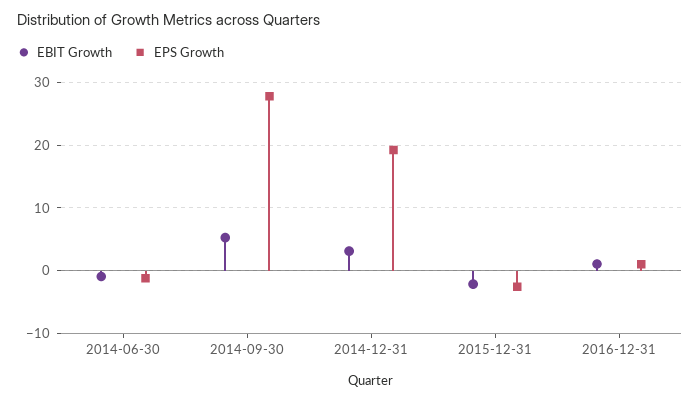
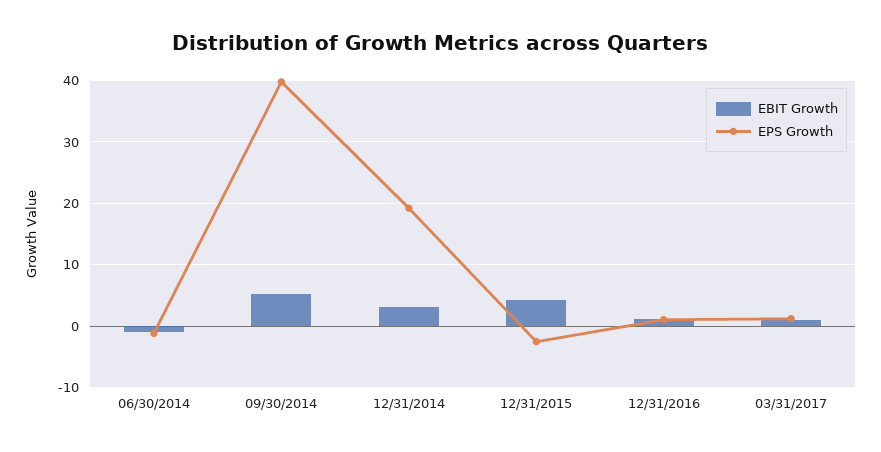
EPS Growth, 2014-09-30: 28 -> 40
EBIT Growth, 2015-12-31: -2 -> 4
EBIT Growth, 03/31/2017: none -> 1
EPS Growth, 03/31/2017: none -> 1

